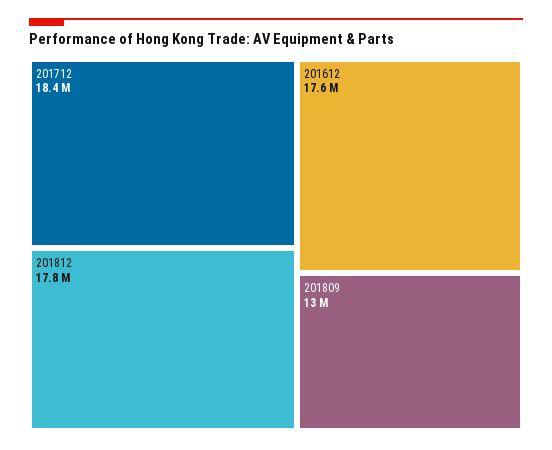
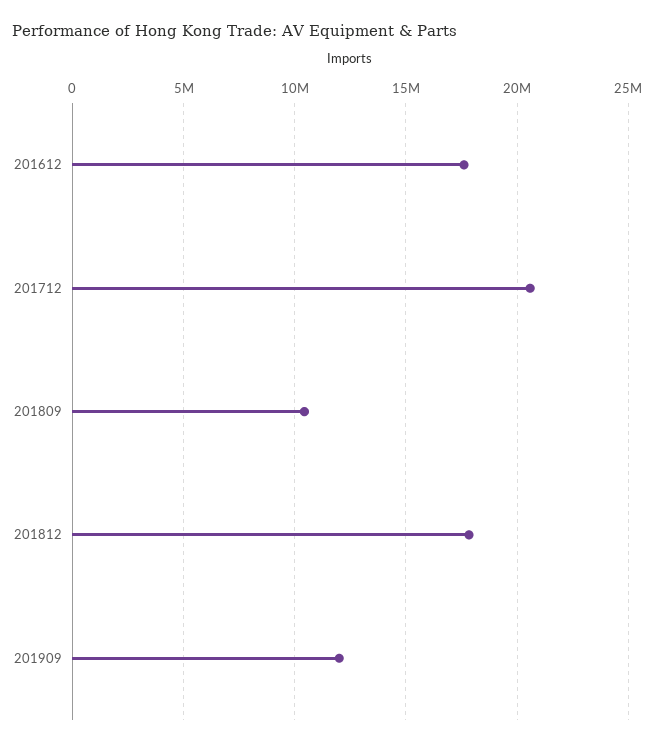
201712: 18400000 -> 20500000
201809: 13000000 -> 10500000
201909: none -> 12000000

